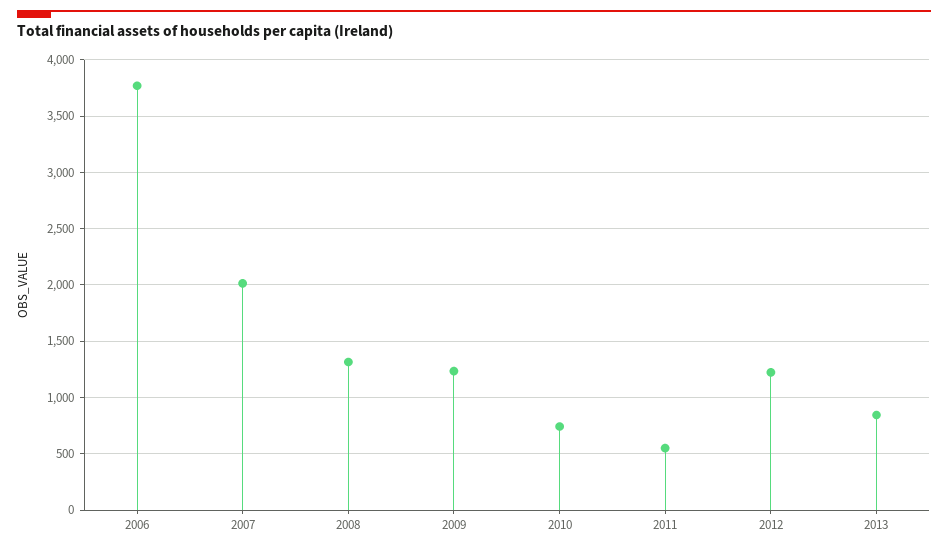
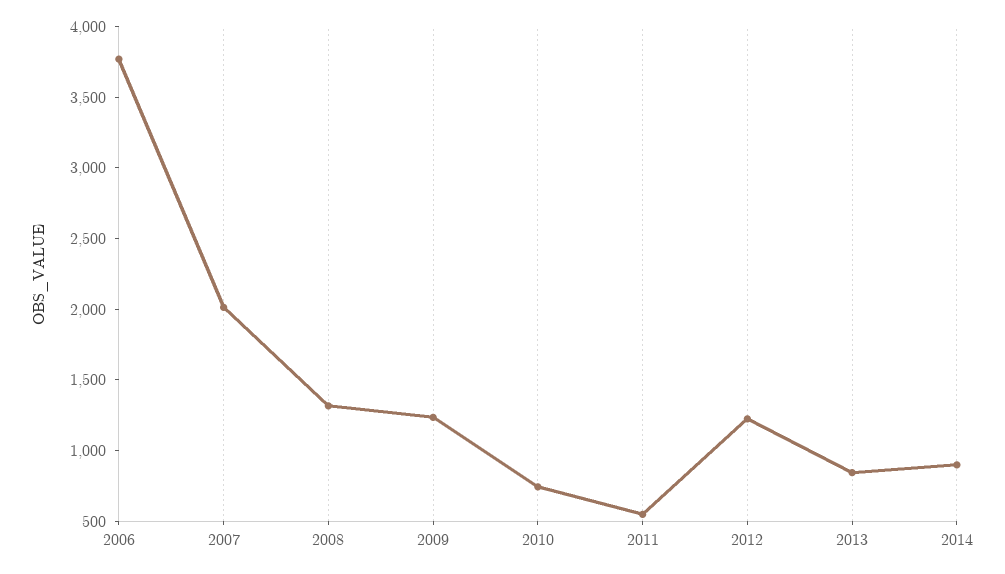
2014: none -> 900

